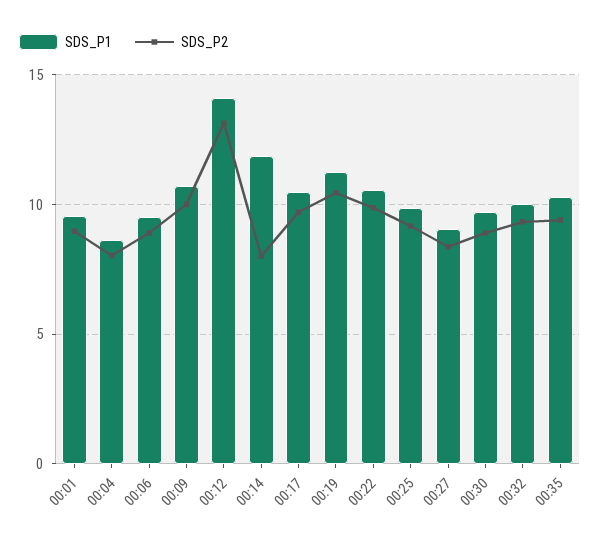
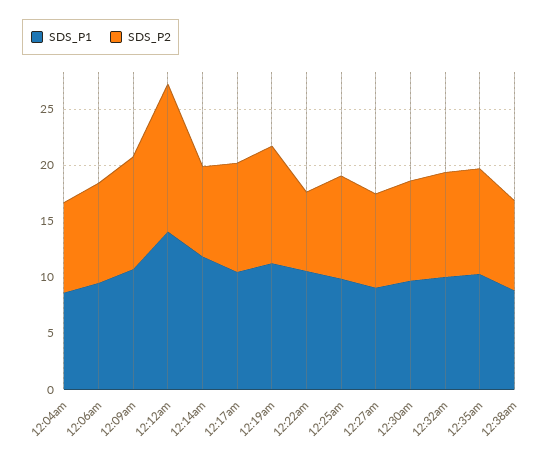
SDS_P1, 00:01: 9.5 -> none
SDS_P2, 00:01: 9 -> none
SDS_P2, 00:22: 10 -> 7
SDS_P1, 12:38am: none -> 9
SDS_P2, 12:38am: none -> 8

